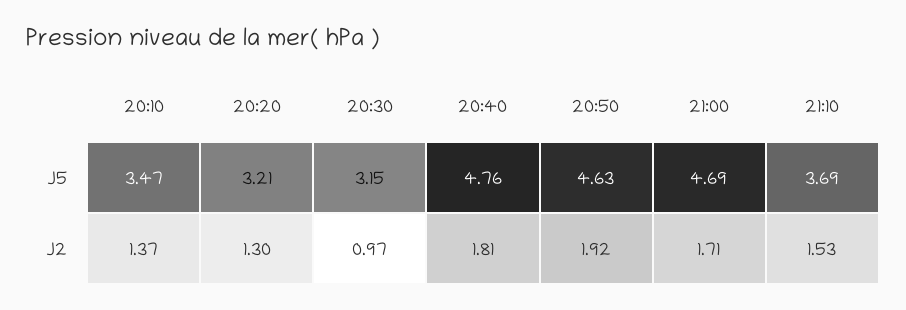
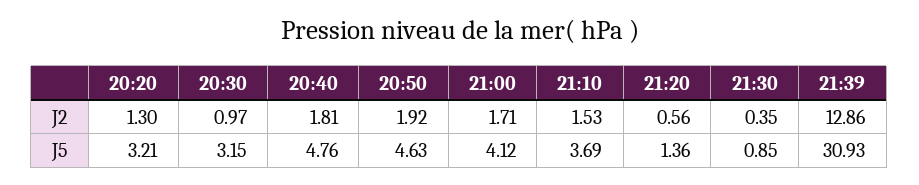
20:10, J5: 3.47 -> none
21:00, J5: 4.69 -> 4.12
20:10, J2: 1.37 -> none
21:20, J2: none -> 0.56
21:30, J2: none -> 0.35
21:39, J2: none -> 12.86
21:20, J5: none -> 1.36
21:30, J5: none -> 0.85
21:39, J5: none -> 30.93

